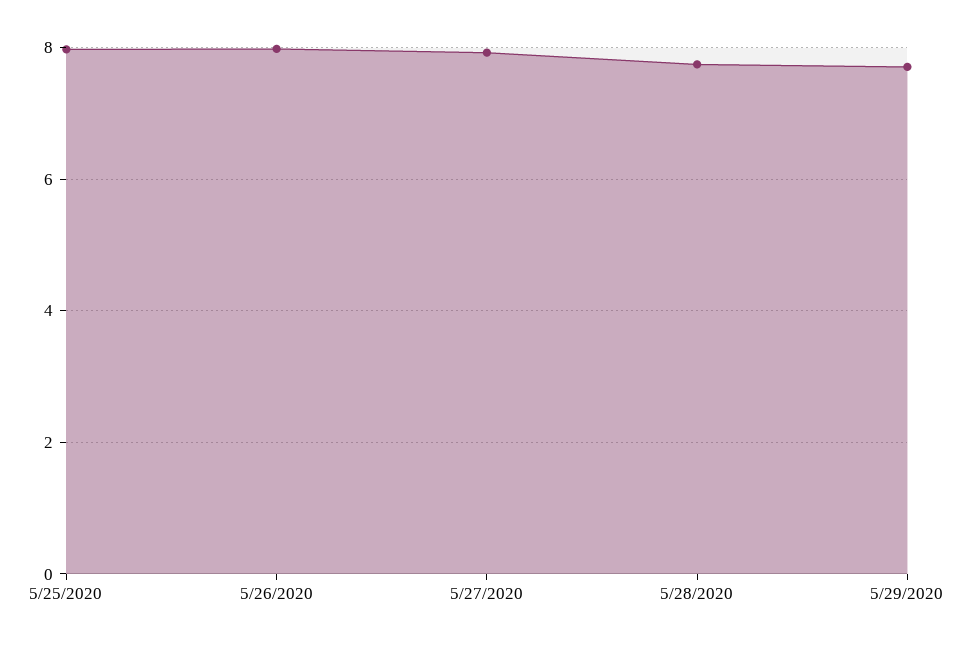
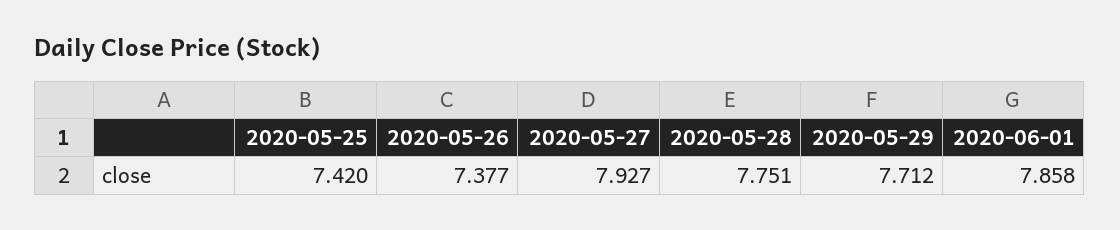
5/25/2020: 8 -> 7.42
5/26/2020: 8 -> 7.377
2020-06-01: none -> 7.858

